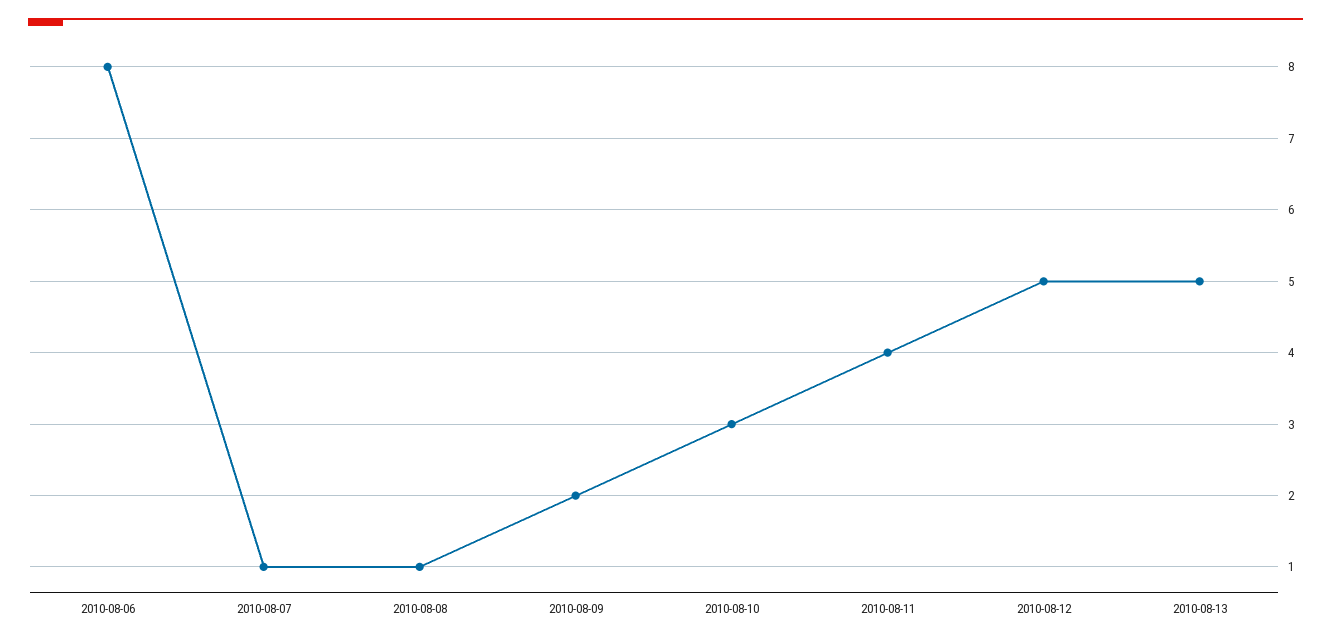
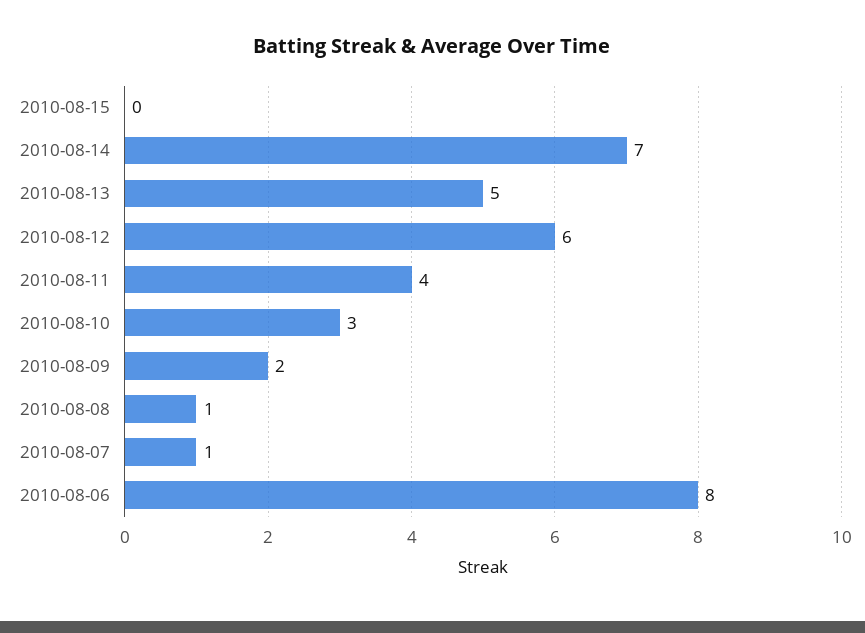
2010-08-12: 5 -> 6
2010-08-15: none -> 0
2010-08-14: none -> 7

